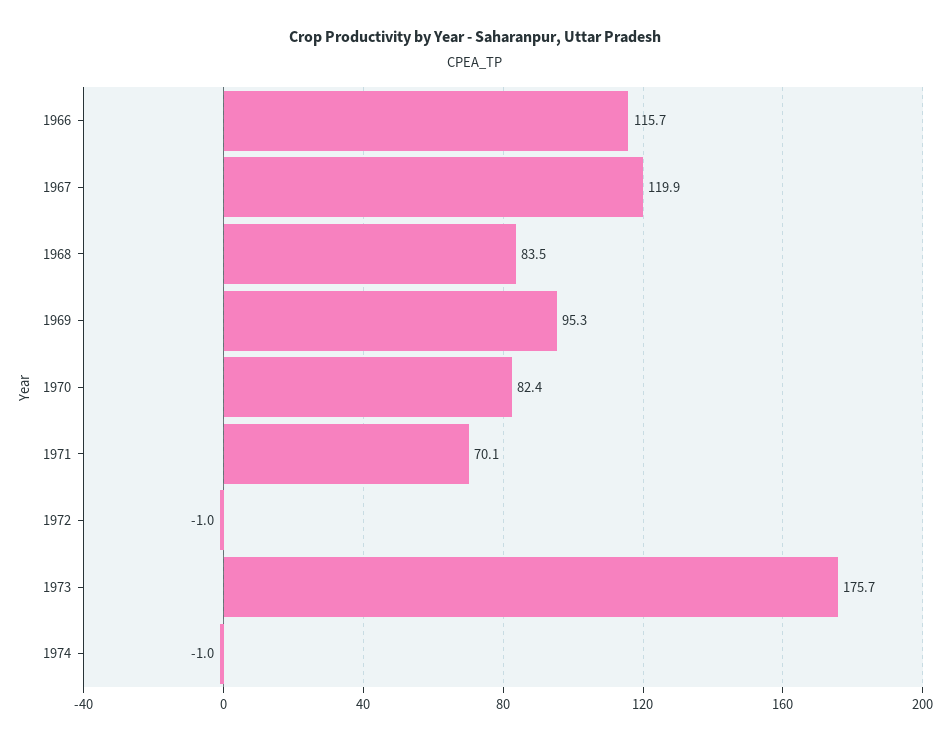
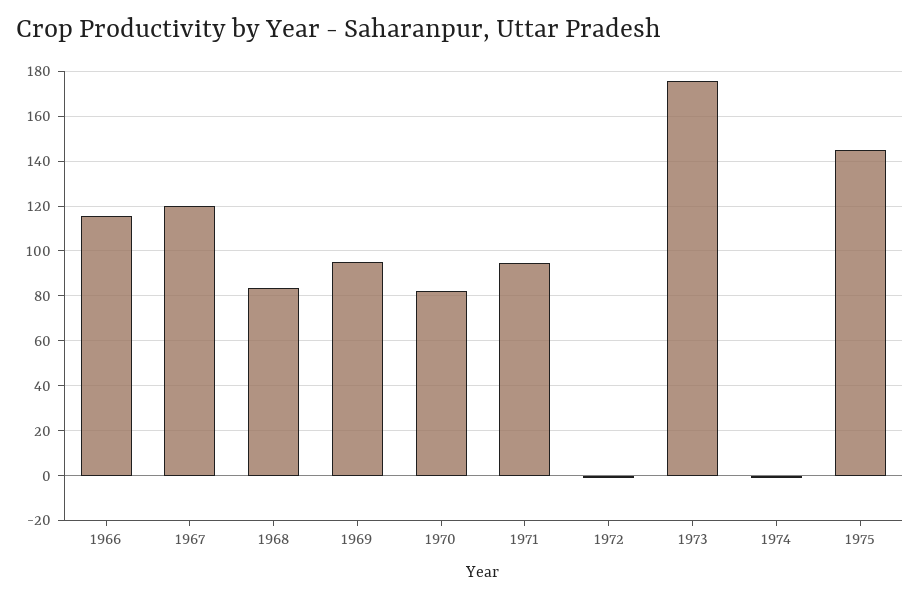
1971: 70.1 -> 95
1975: none -> 145

